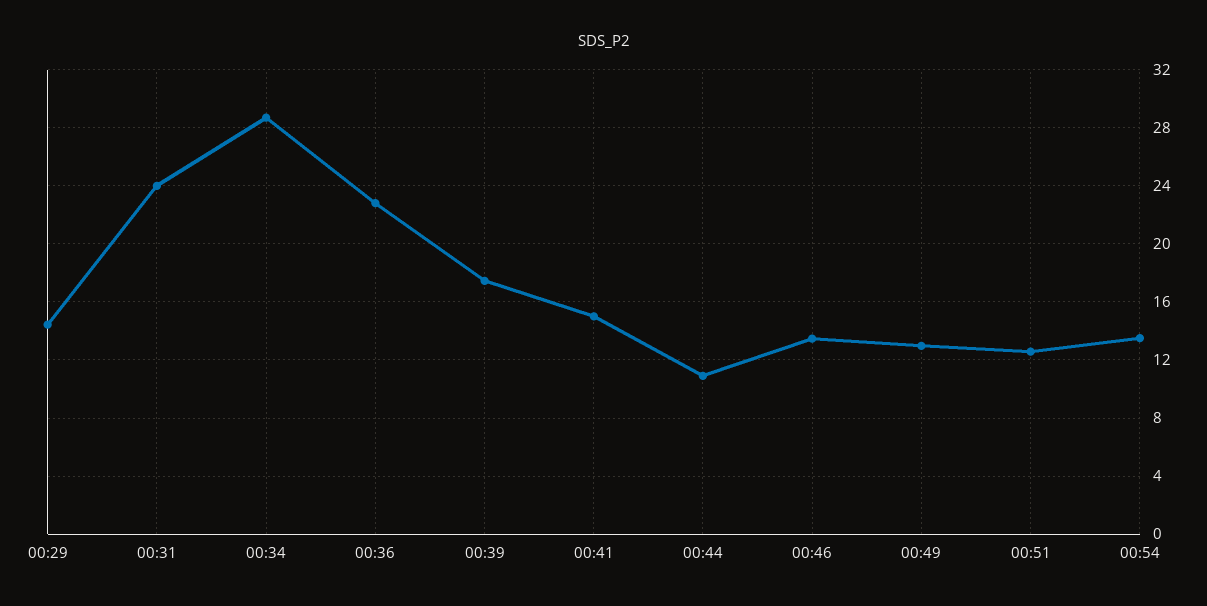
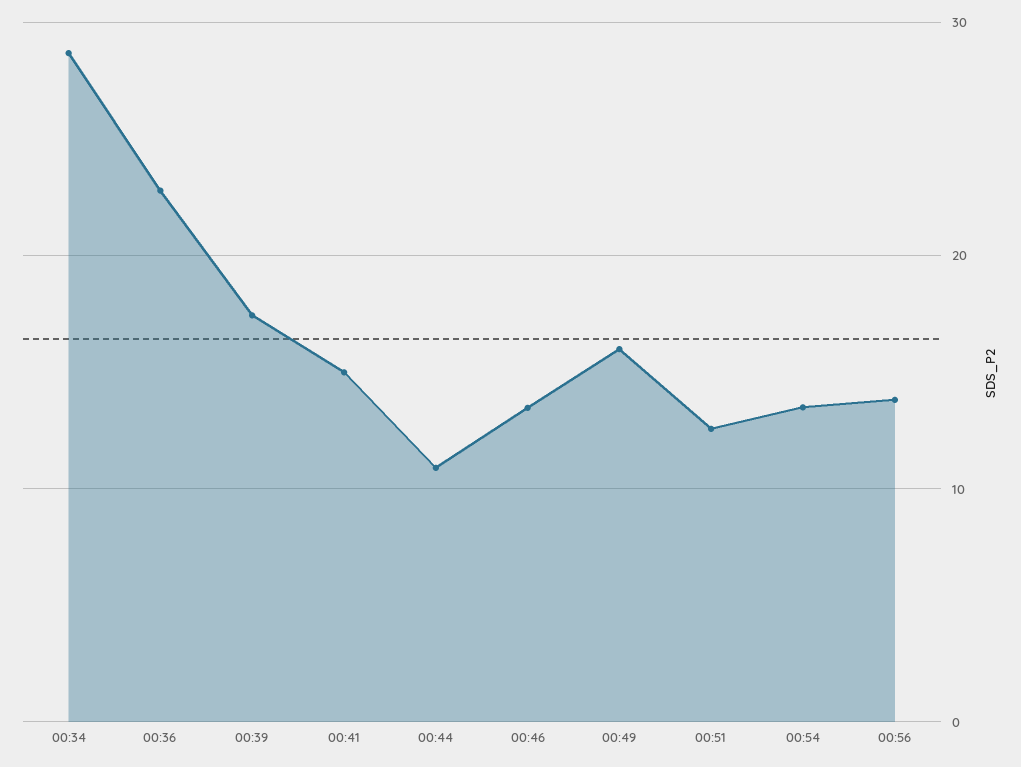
00:29: 14.5 -> none
00:31: 24 -> none
00:49: 13 -> 16
00:56: none -> 14

